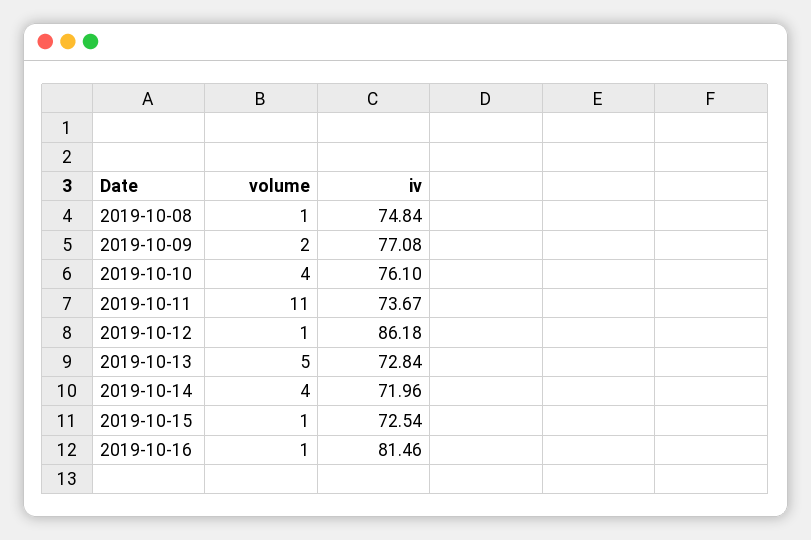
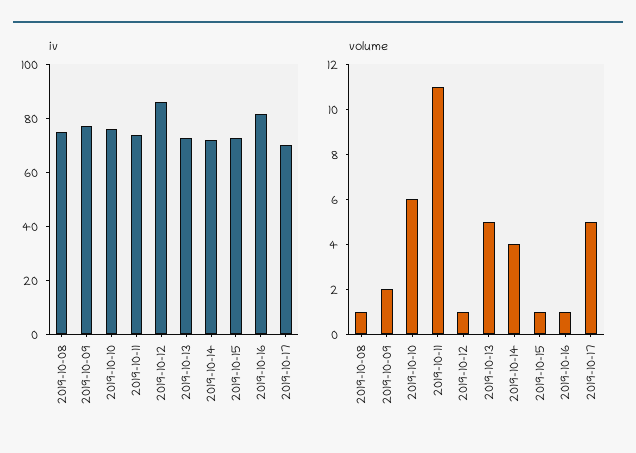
volume, 2019-10-10: 4 -> 6
iv, 2019-10-17: none -> 70
volume, 2019-10-17: none -> 5

